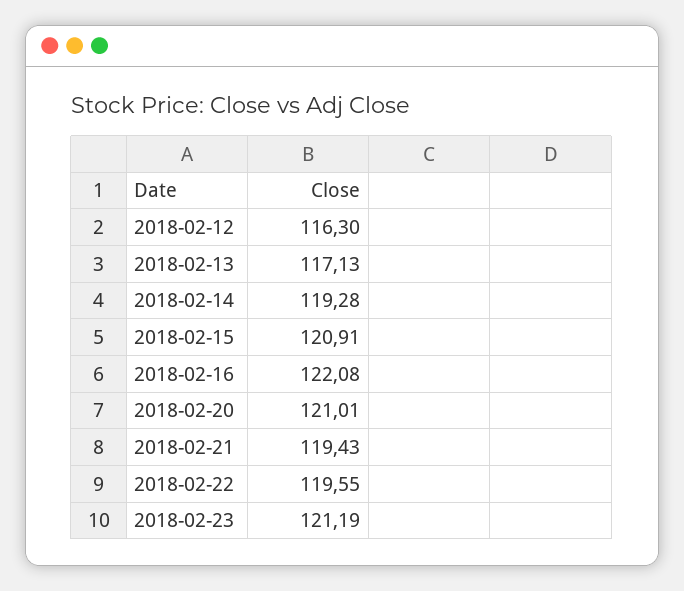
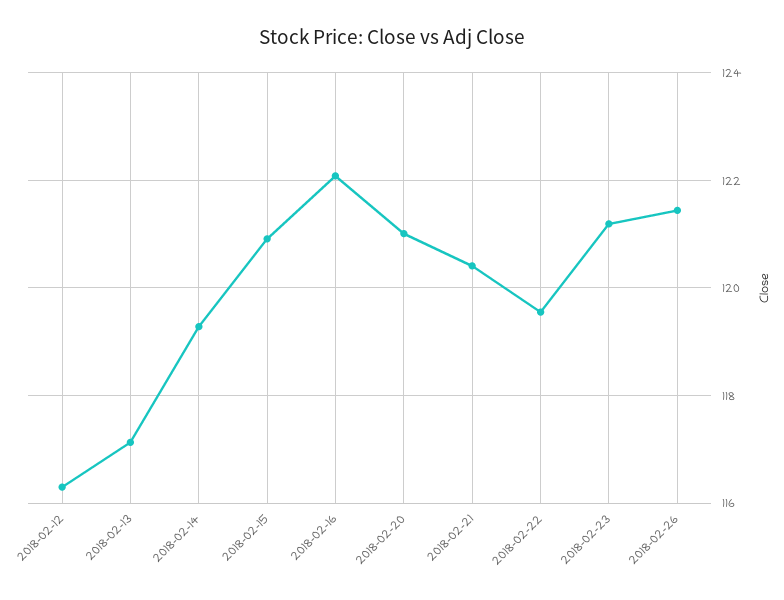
2018-02-21: 119.43 -> 120.4
2018-02-26: none -> 121.4

